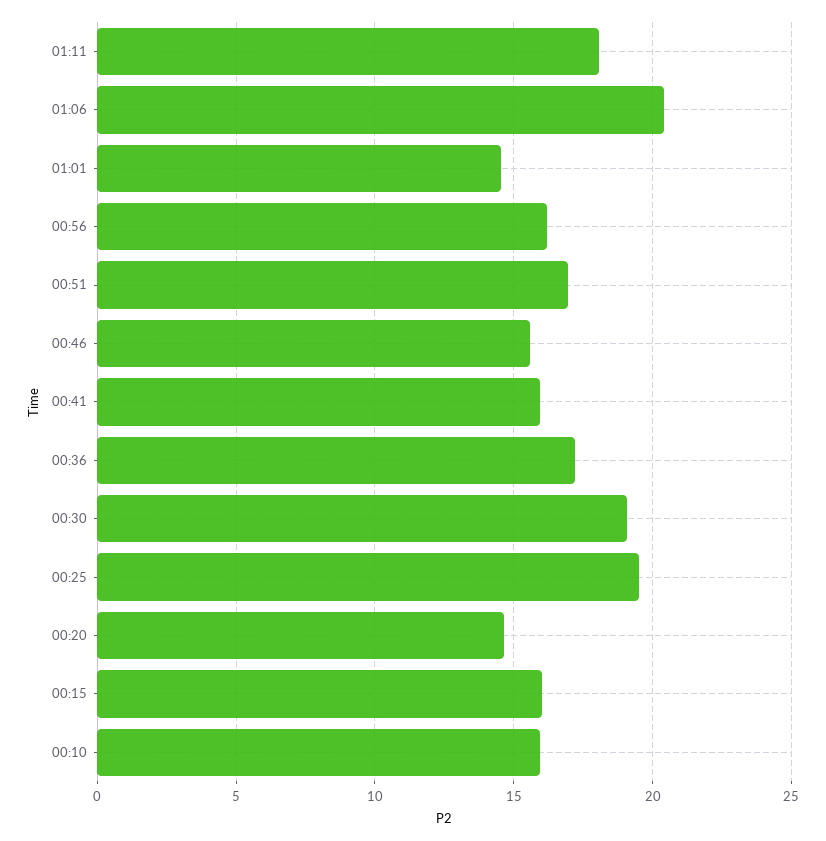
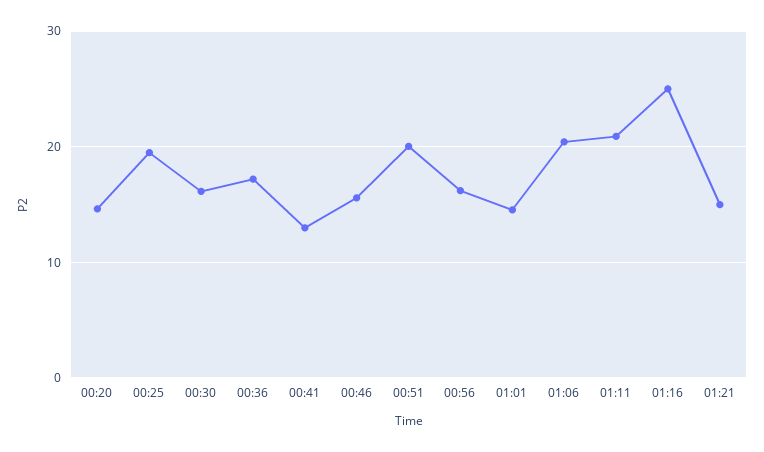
01:11: 18 -> 21
00:51: 17 -> 20
00:41: 16 -> 13
00:30: 19 -> 16
00:15: 16 -> none
00:10: 16 -> none
01:16: none -> 25
01:21: none -> 15

